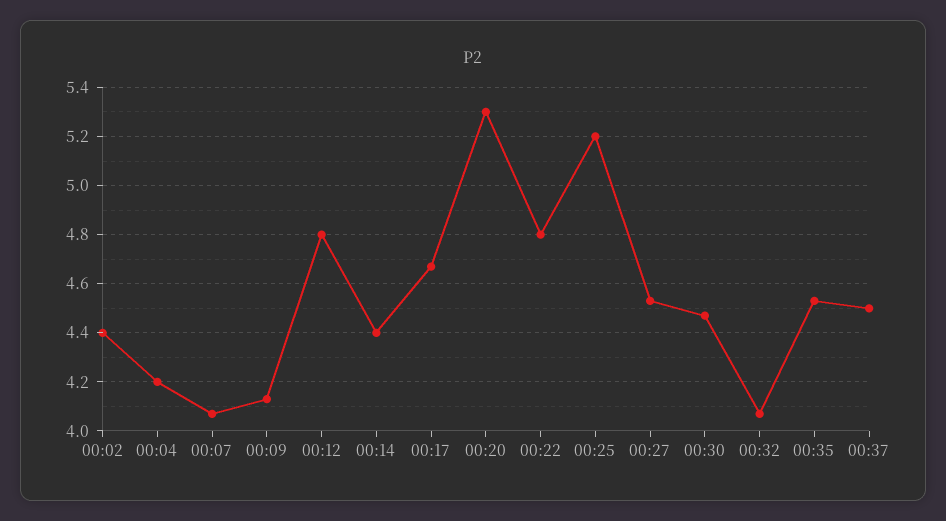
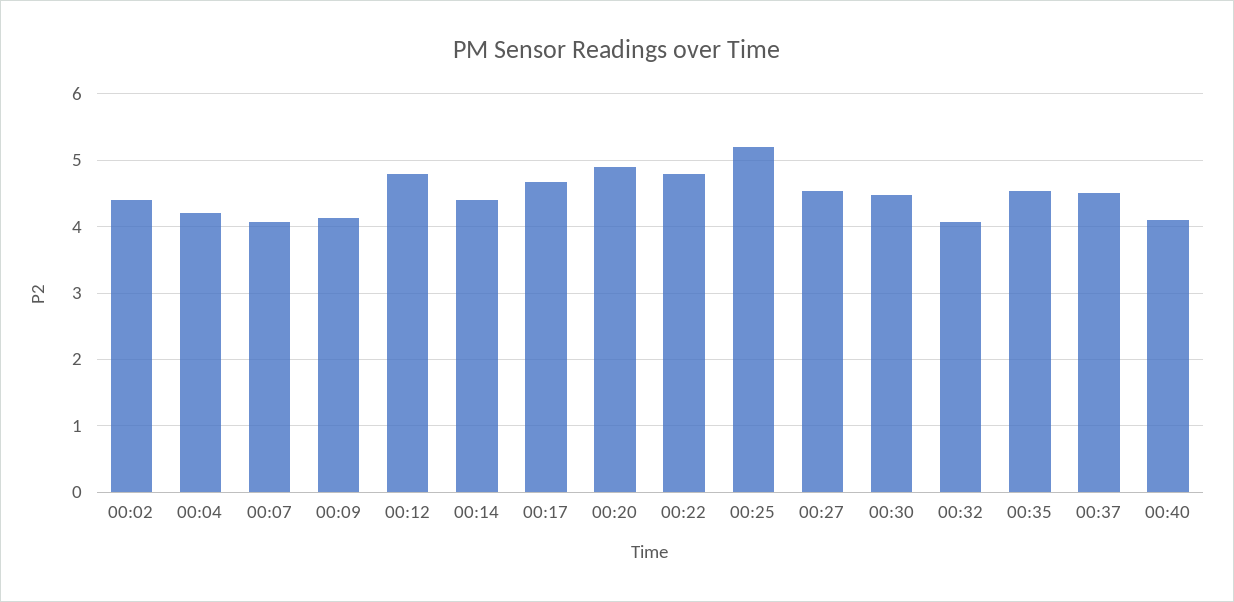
00:20: 5.3 -> 4.9
00:40: none -> 4.1

